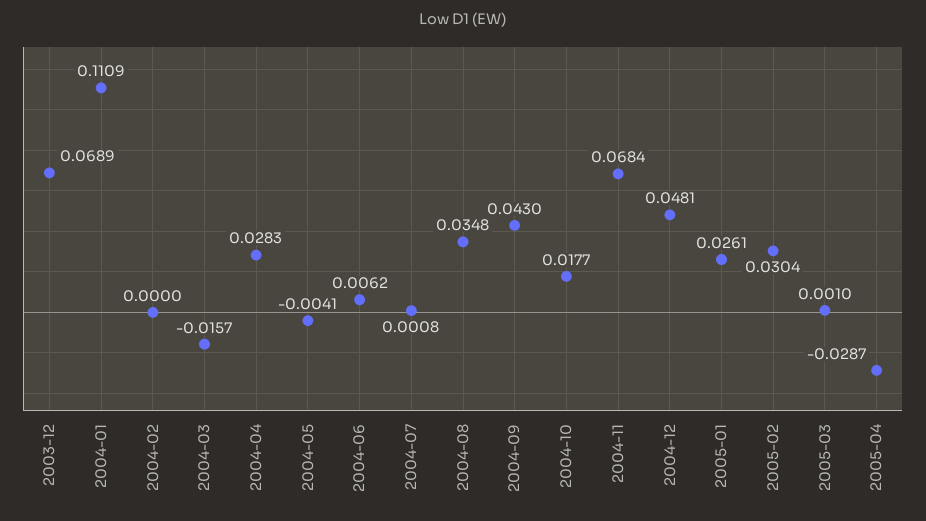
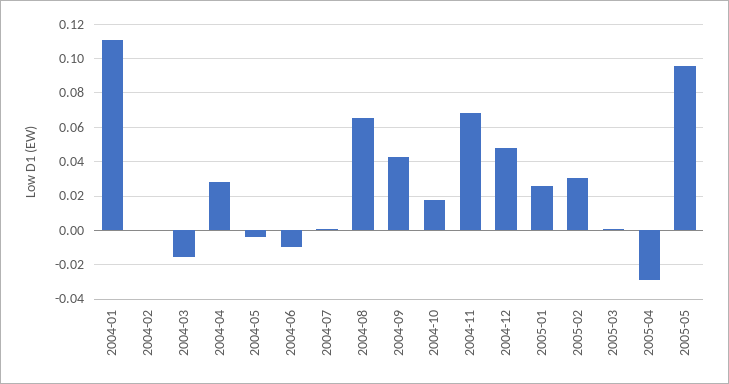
2003-12: 0.0689 -> none
2004-06: 0.0062 -> -0.01
2004-08: 0.0348 -> 0.065
2005-05: none -> 0.095

